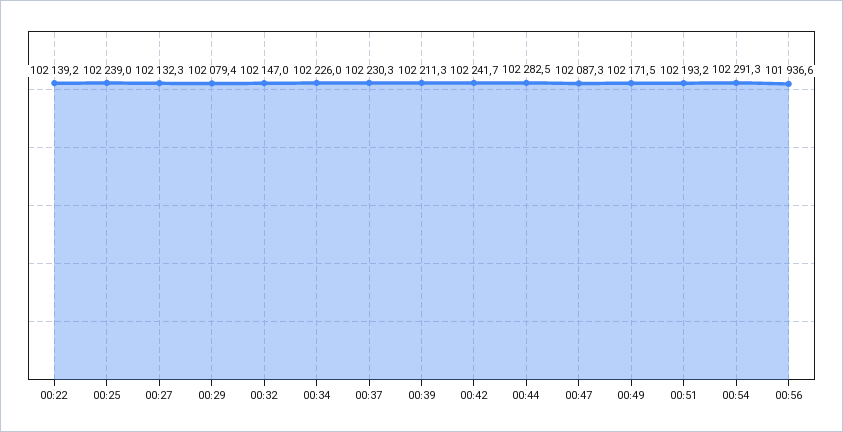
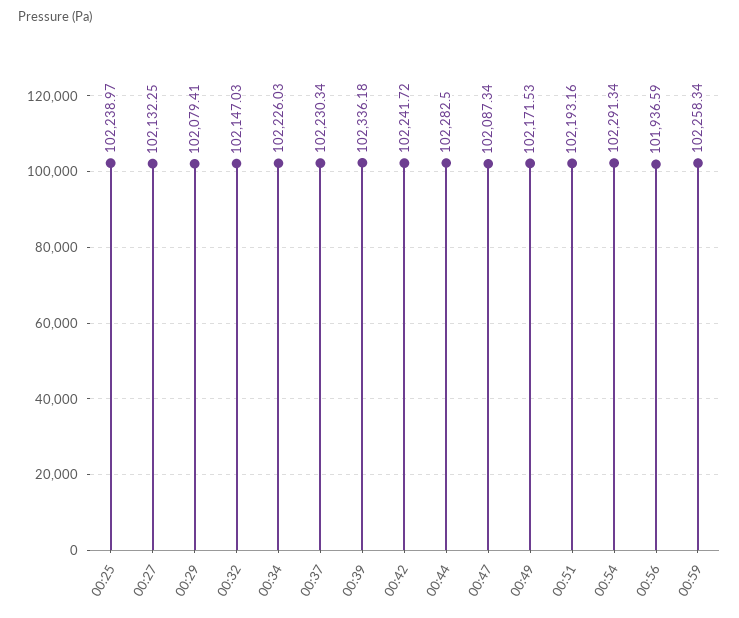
00:22: 102139.2 -> none
00:39: 102211.3 -> 102336.18
00:59: none -> 102258.34

